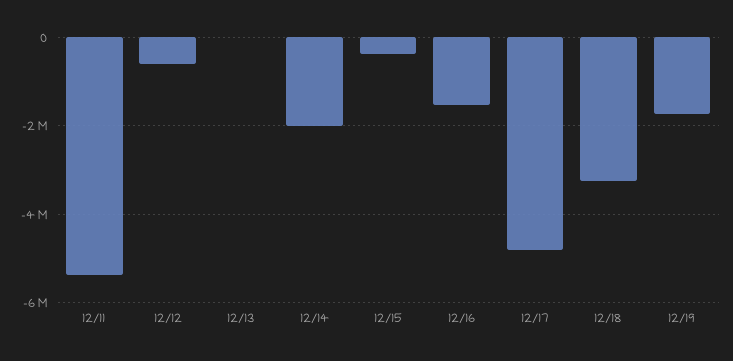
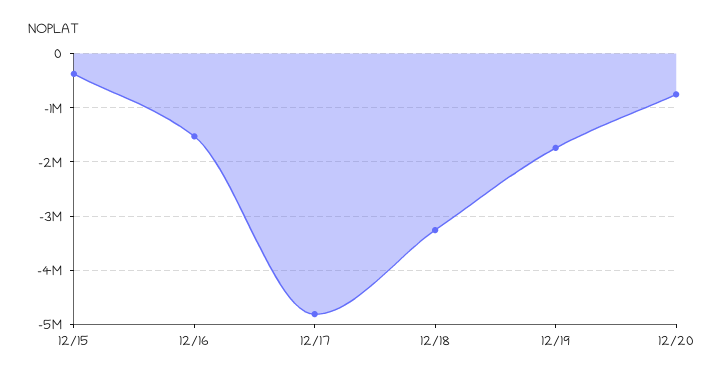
12/11: -5400000 -> none
12/12: -600000 -> none
12/13: 0 -> none
12/14: -2000000 -> none
12/20: none -> -800000

